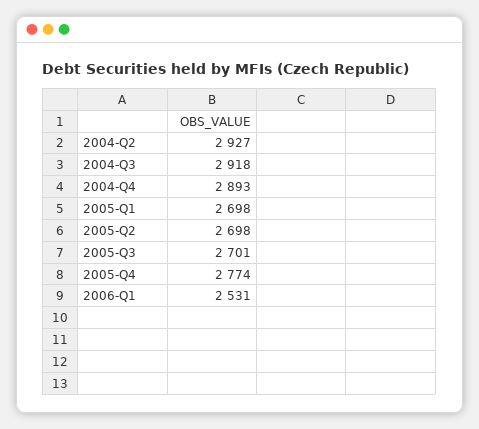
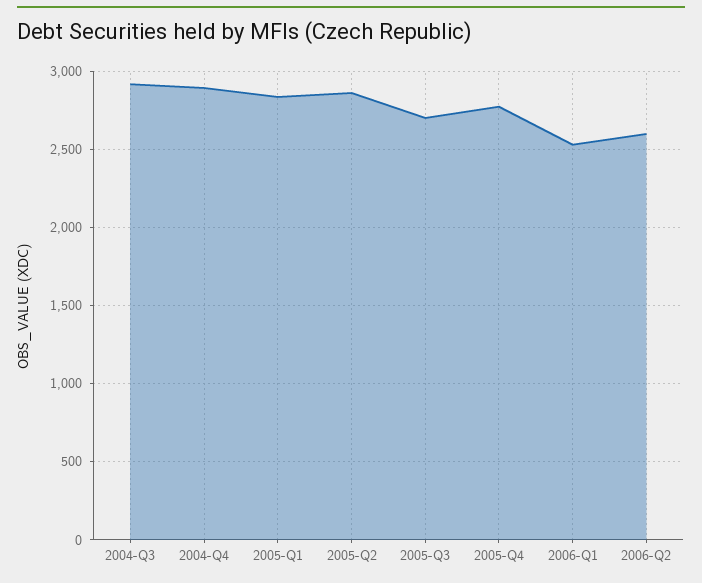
2004-Q2: 2927 -> none
2005-Q1: 2698 -> 2850
2005-Q2: 2698 -> 2850
2006-Q2: none -> 2600

